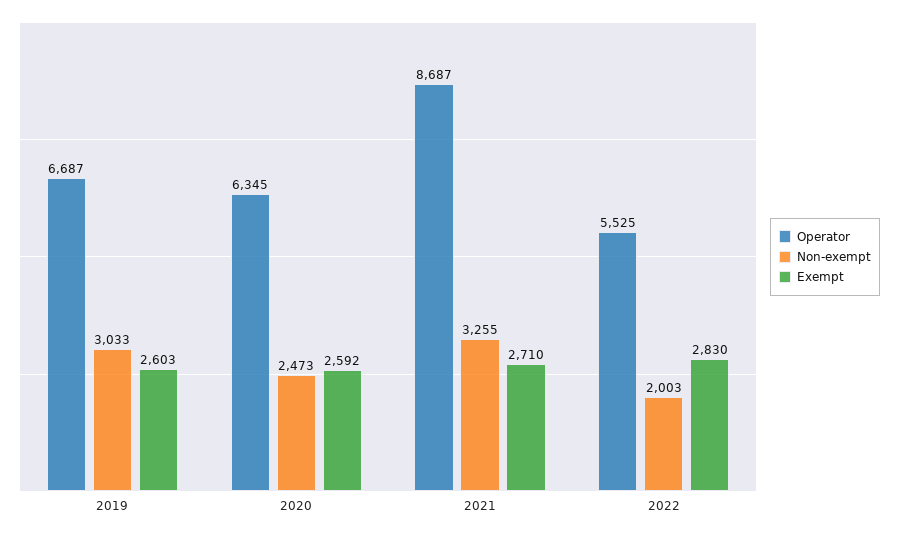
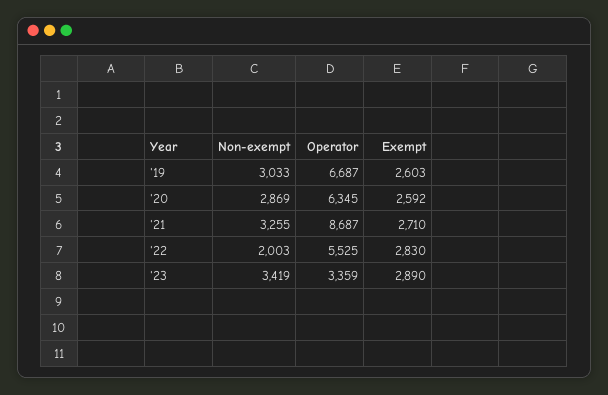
Non-exempt, 2020: 2473 -> 2869
Non-exempt, '23: none -> 3419
Operator, '23: none -> 3359
Exempt, '23: none -> 2890

